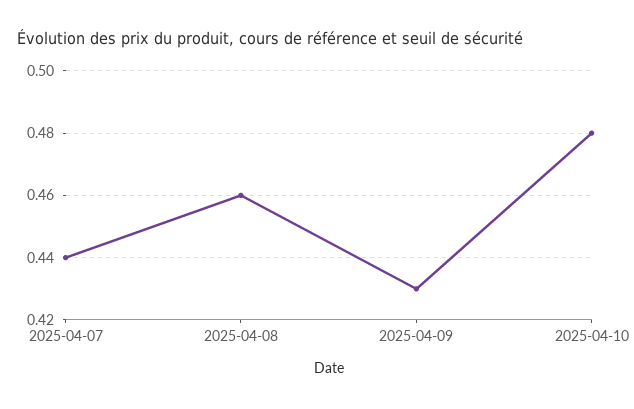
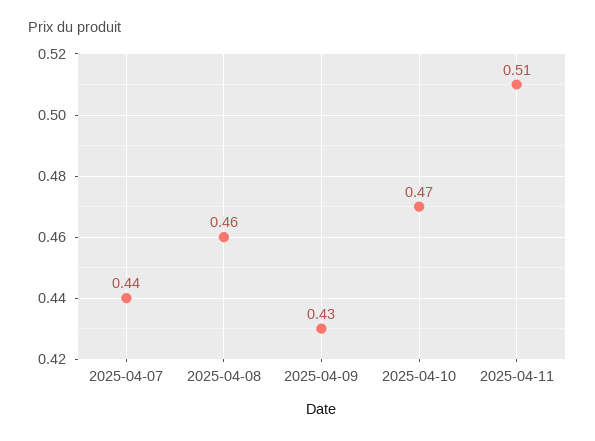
2025-04-10: 0.48 -> 0.47
2025-04-11: none -> 0.51

